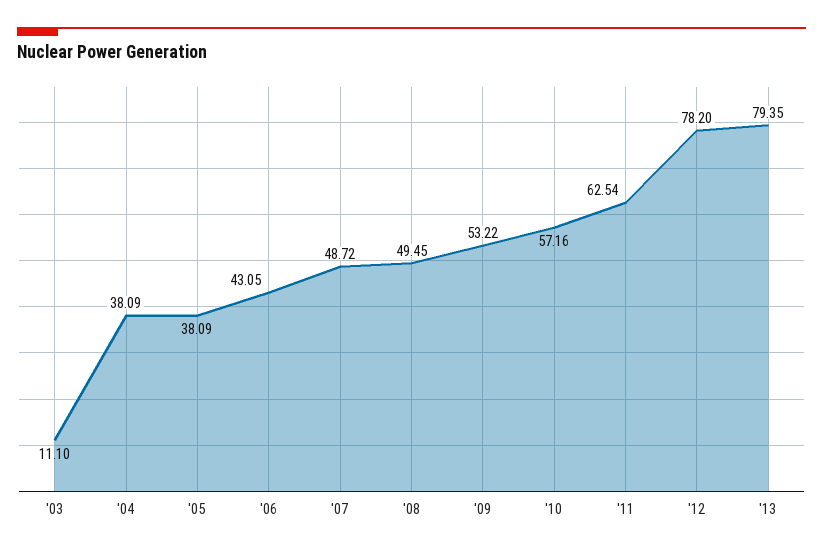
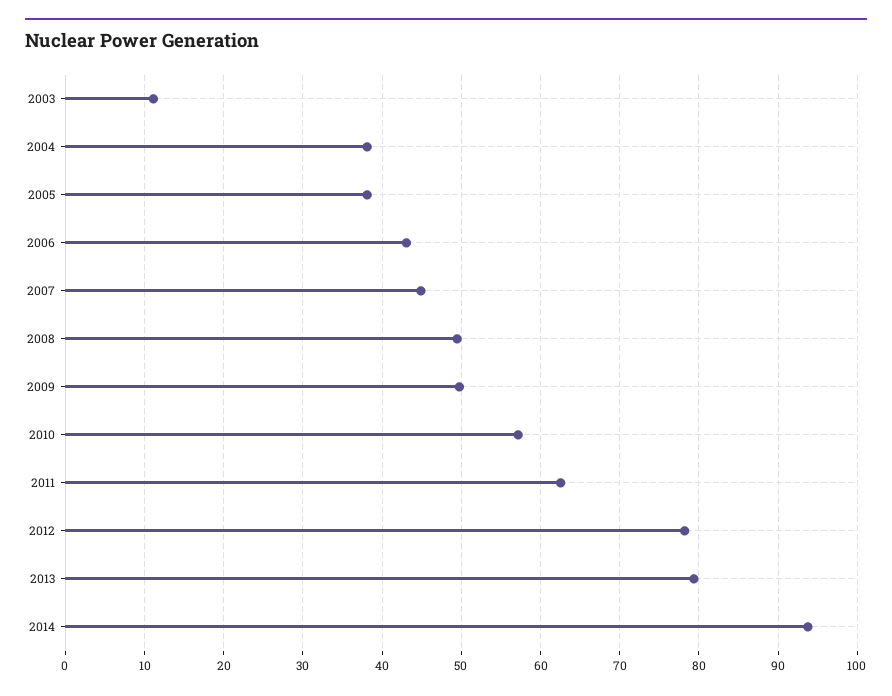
'07: 48.72 -> 45
'09: 53.22 -> 50
2014: none -> 94

